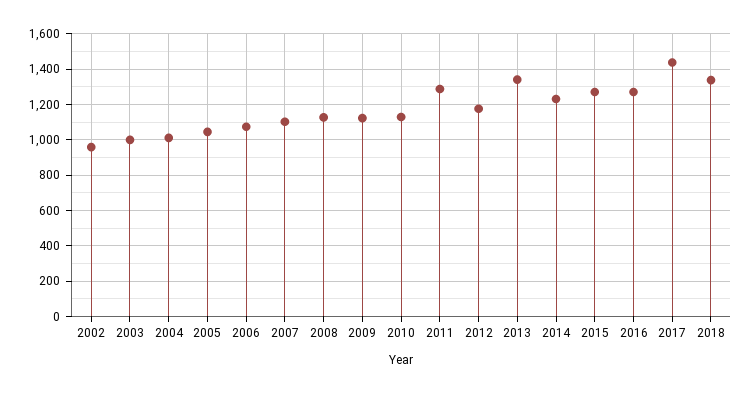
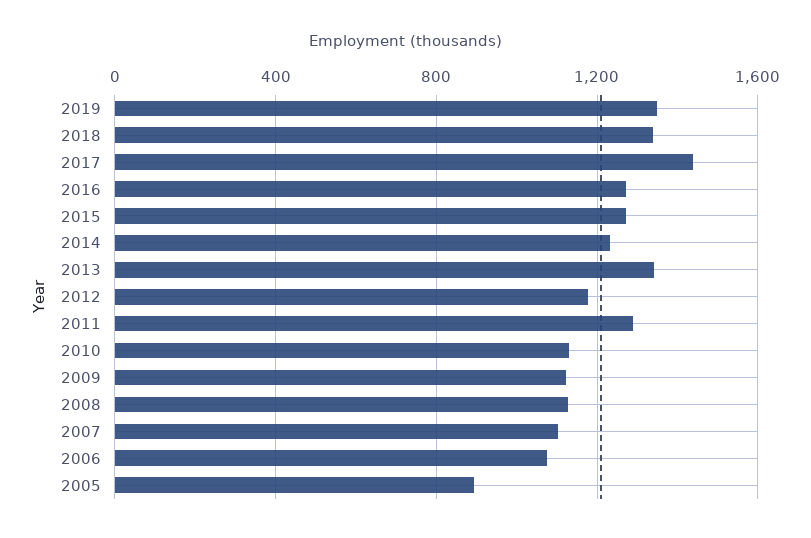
2002: 950 -> none
2003: 1000 -> none
2004: 1000 -> none
2005: 1050 -> 900
2019: none -> 1350

